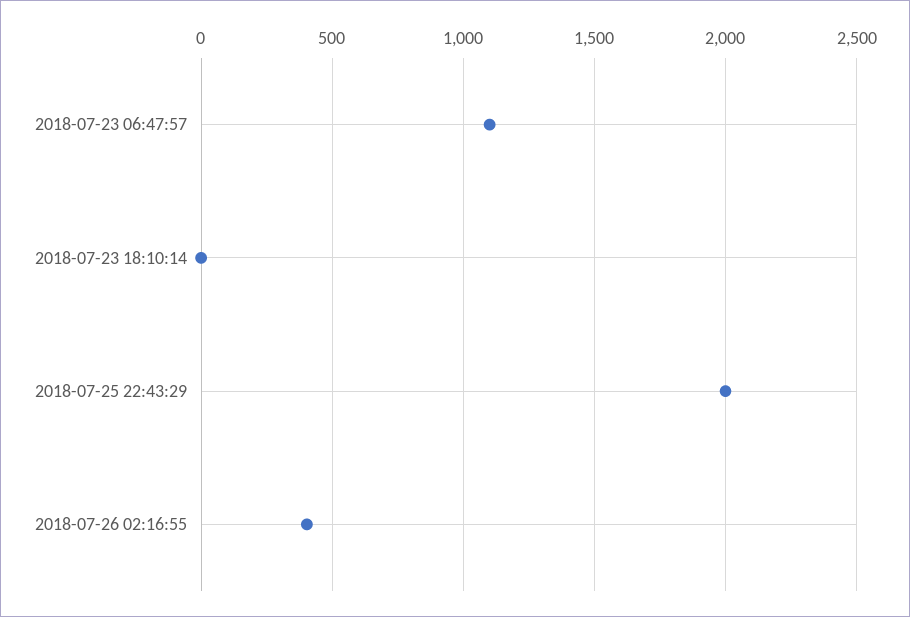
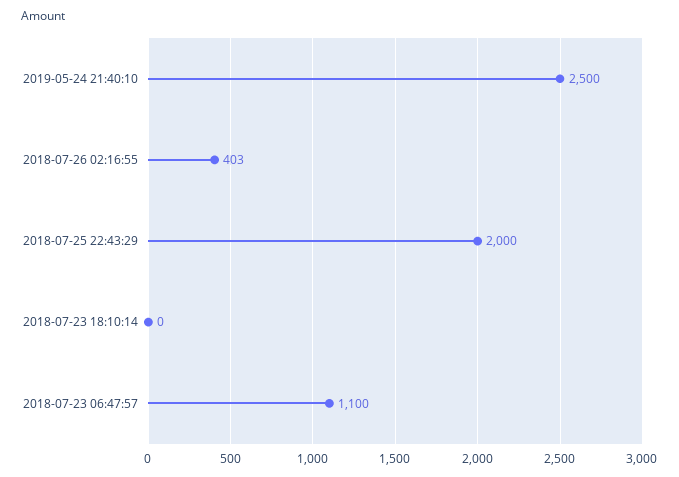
2019-05-24 21:40:10: none -> 2500

